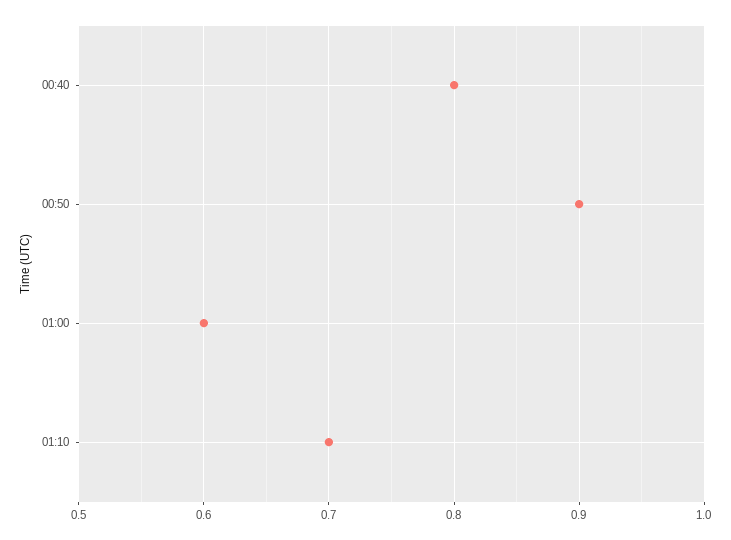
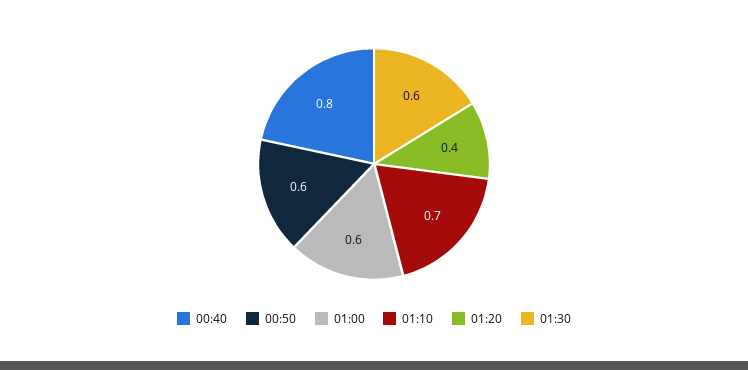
00:50: 0.9 -> 0.6
01:20: none -> 0.4
01:30: none -> 0.6

